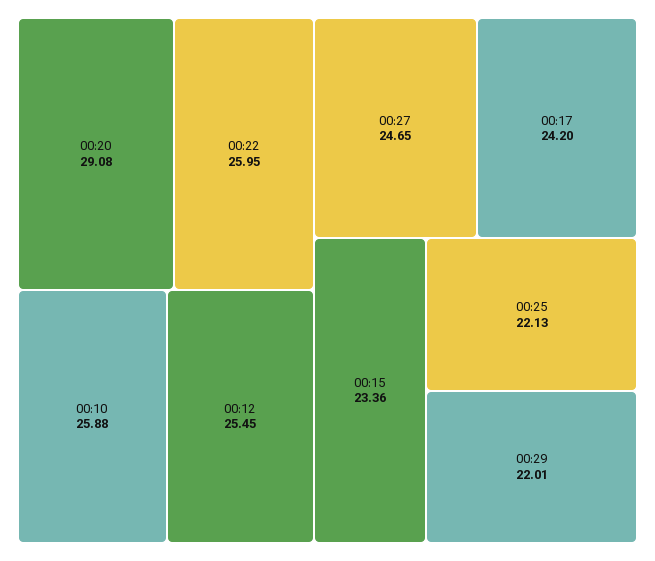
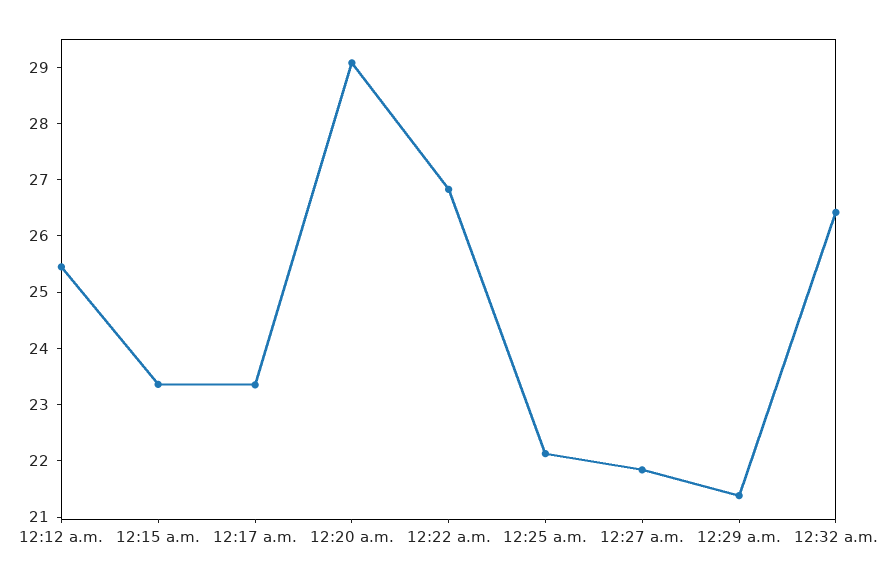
00:22: 25.95 -> 26.8
00:10: 25.88 -> none
00:27: 24.65 -> 21.8
00:17: 24.2 -> 23.4
00:29: 22.01 -> 21.4
12:32 a.m.: none -> 26.4

